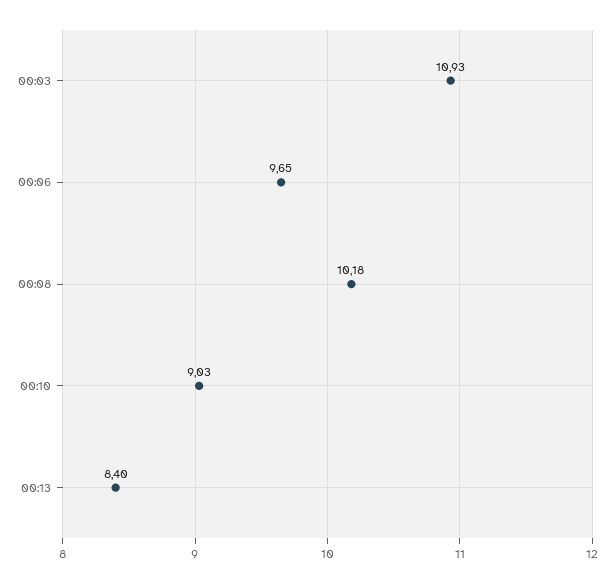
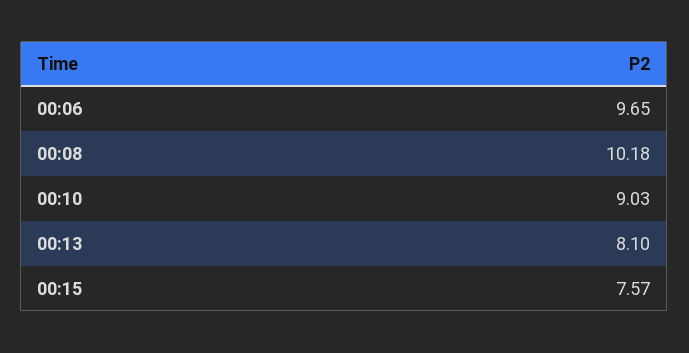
00:03: 10.93 -> none
00:13: 8.4 -> 8.1
00:15: none -> 7.57

